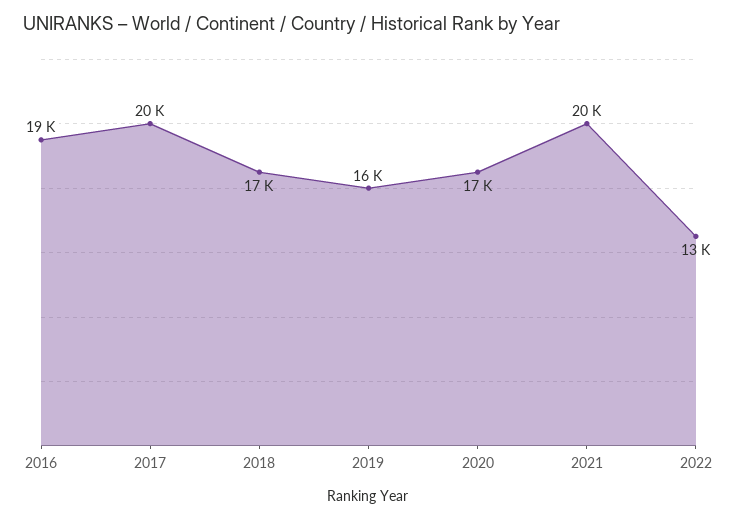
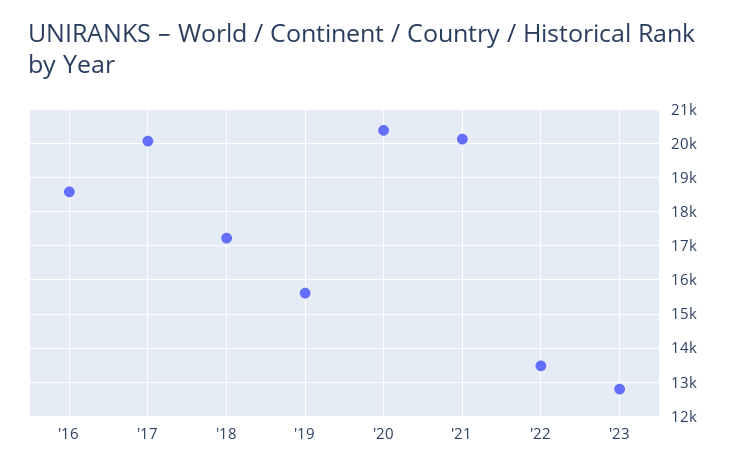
2020: 17000 -> 20400
'23: none -> 12800

